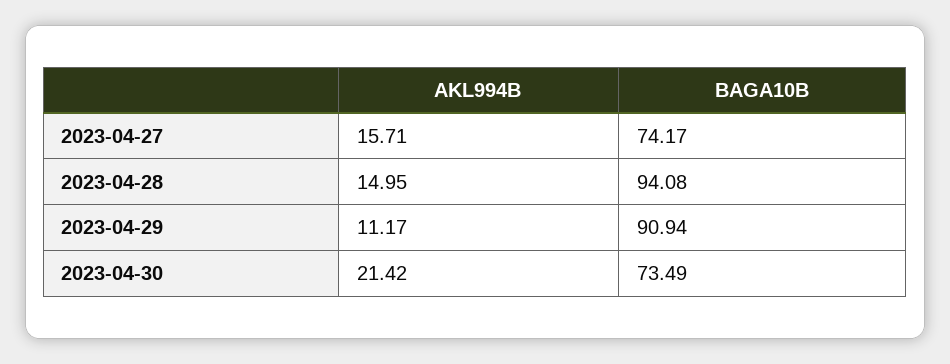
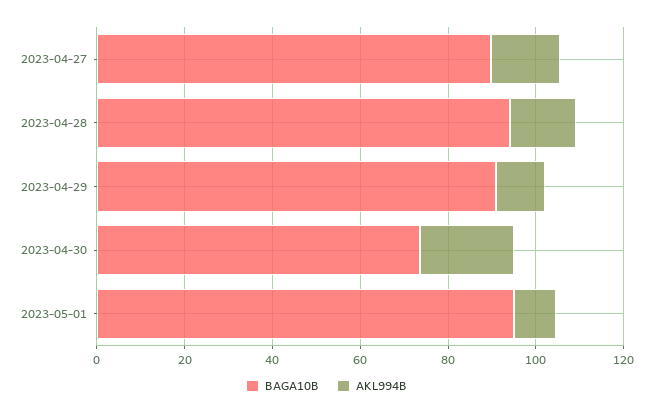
BAGA10B, 2023-04-27: 74.17 -> 90
BAGA10B, 2023-05-01: none -> 95
AKL994B, 2023-05-01: none -> 10

